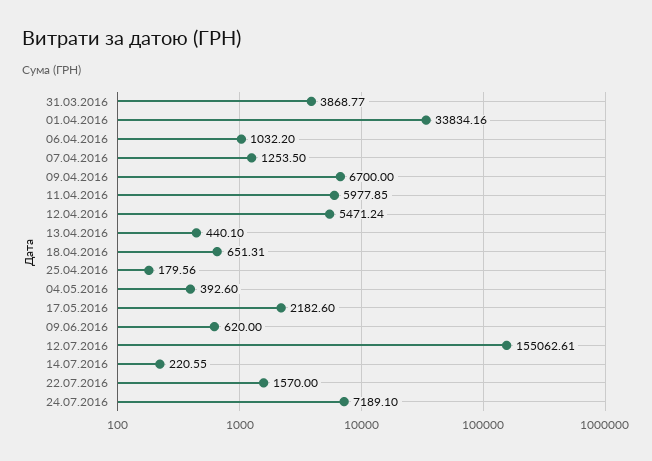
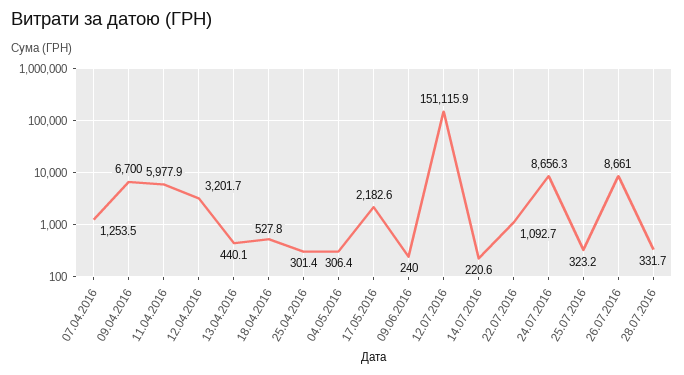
31.03.2016: 3868.77 -> none
01.04.2016: 33834.16 -> none
06.04.2016: 1032.2 -> none
12.04.2016: 5471.24 -> 3201.7
18.04.2016: 651.31 -> 527.8
25.04.2016: 179.56 -> 301.4
04.05.2016: 392.6 -> 306.4
09.06.2016: 620 -> 240
12.07.2016: 155062.61 -> 151115.9
22.07.2016: 1570 -> 1092.7
24.07.2016: 7189.1 -> 8656.3
25.07.2016: none -> 323.2
26.07.2016: none -> 8661
28.07.2016: none -> 331.7

